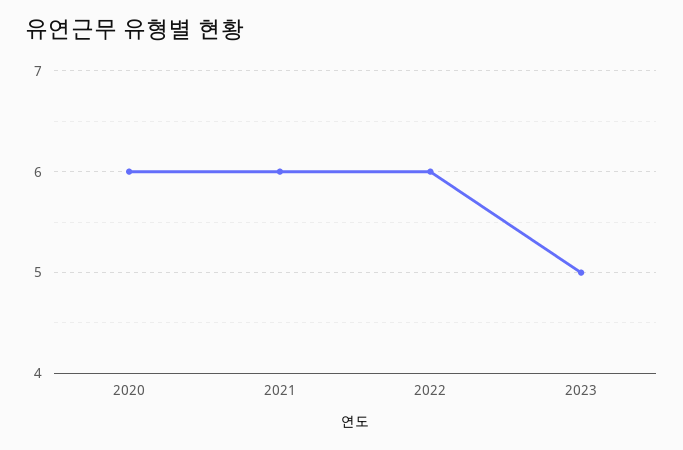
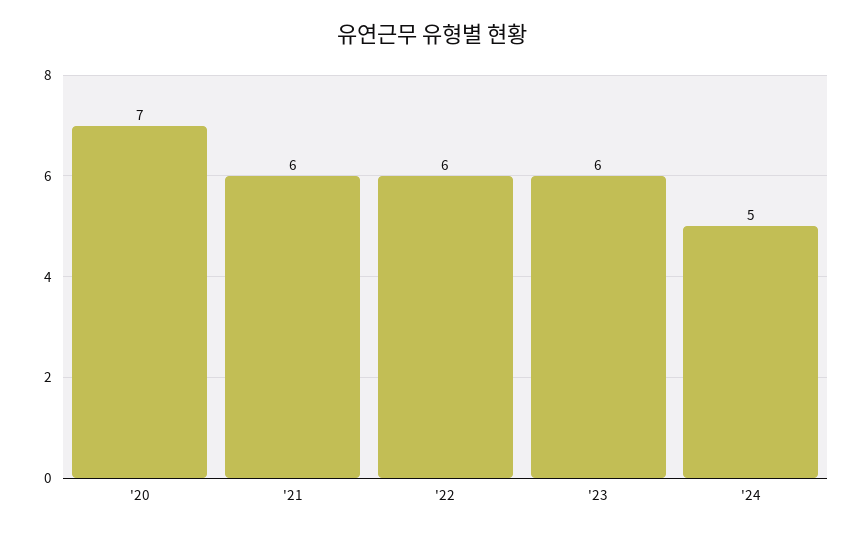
2020: 6 -> 7
2023: 5 -> 6
'24: none -> 5

